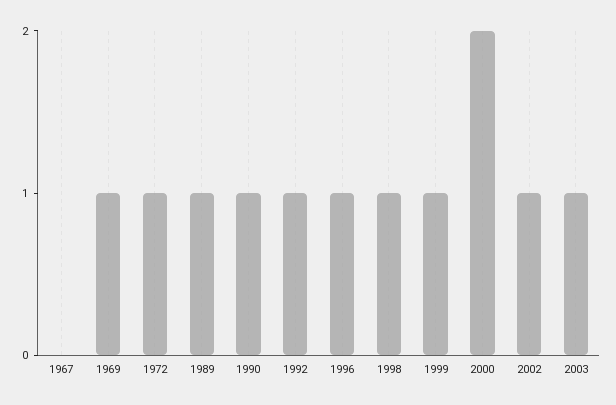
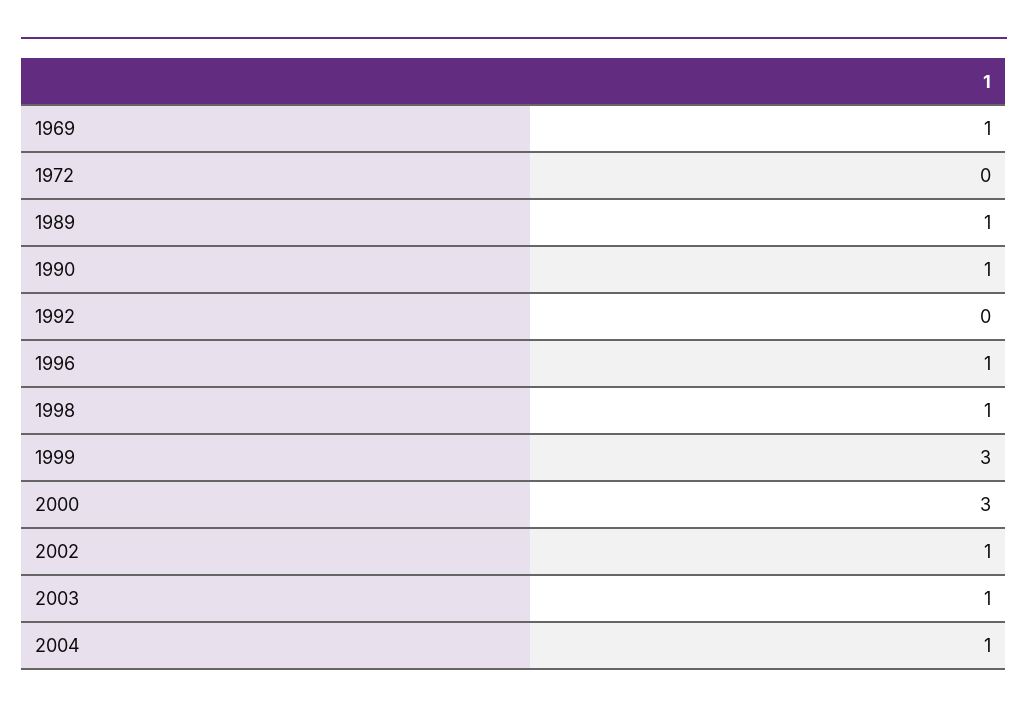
1967: 0 -> none
1972: 1 -> 0
1992: 1 -> 0
1999: 1 -> 3
2000: 2 -> 3
2004: none -> 1

